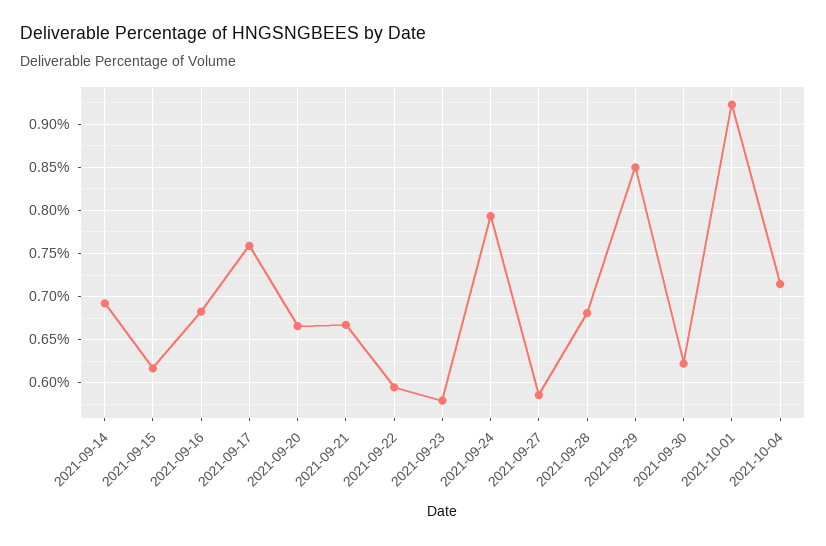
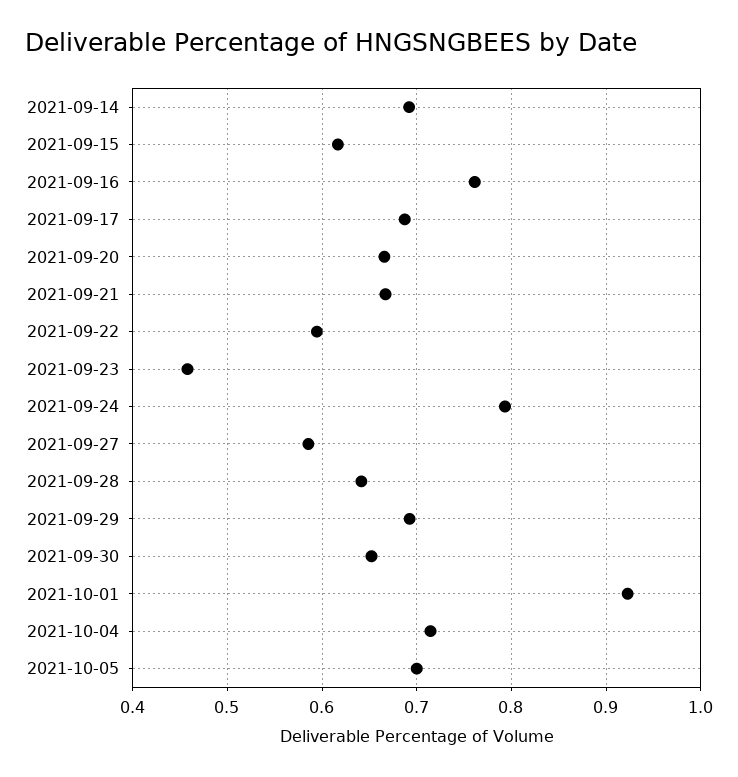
2021-09-16: 0.68 -> 0.76
2021-09-17: 0.76 -> 0.69
2021-09-23: 0.58 -> 0.46
2021-09-28: 0.68 -> 0.64
2021-09-29: 0.85 -> 0.69
2021-09-30: 0.62 -> 0.65
2021-10-05: none -> 0.7

